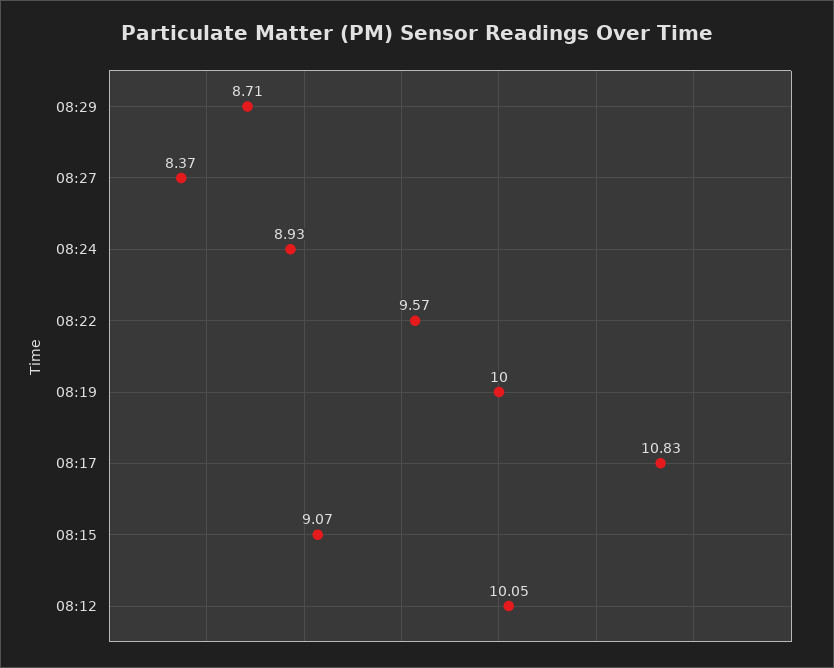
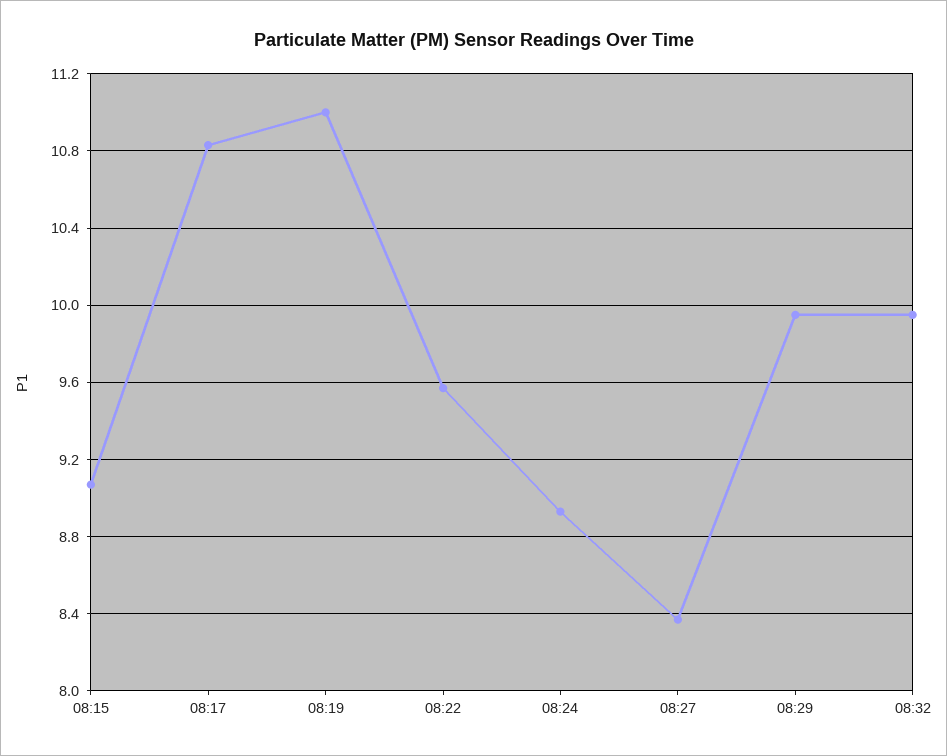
08:29: 8.71 -> 9.95
08:19: 10 -> 11
08:12: 10.05 -> none
08:32: none -> 9.95

